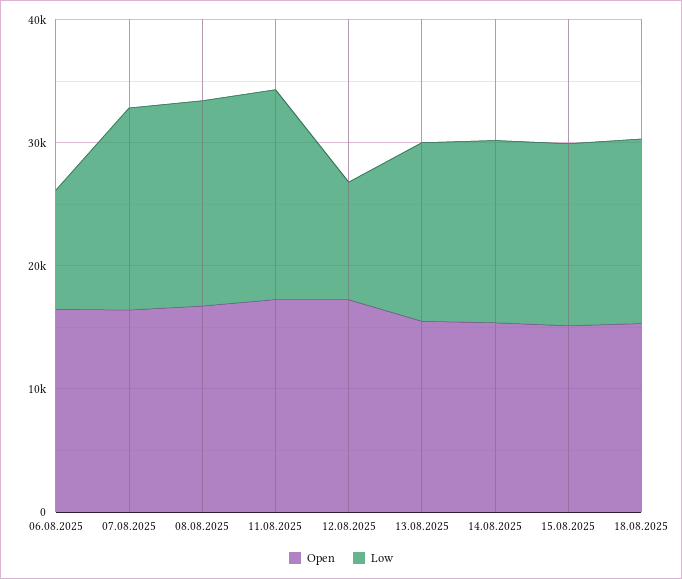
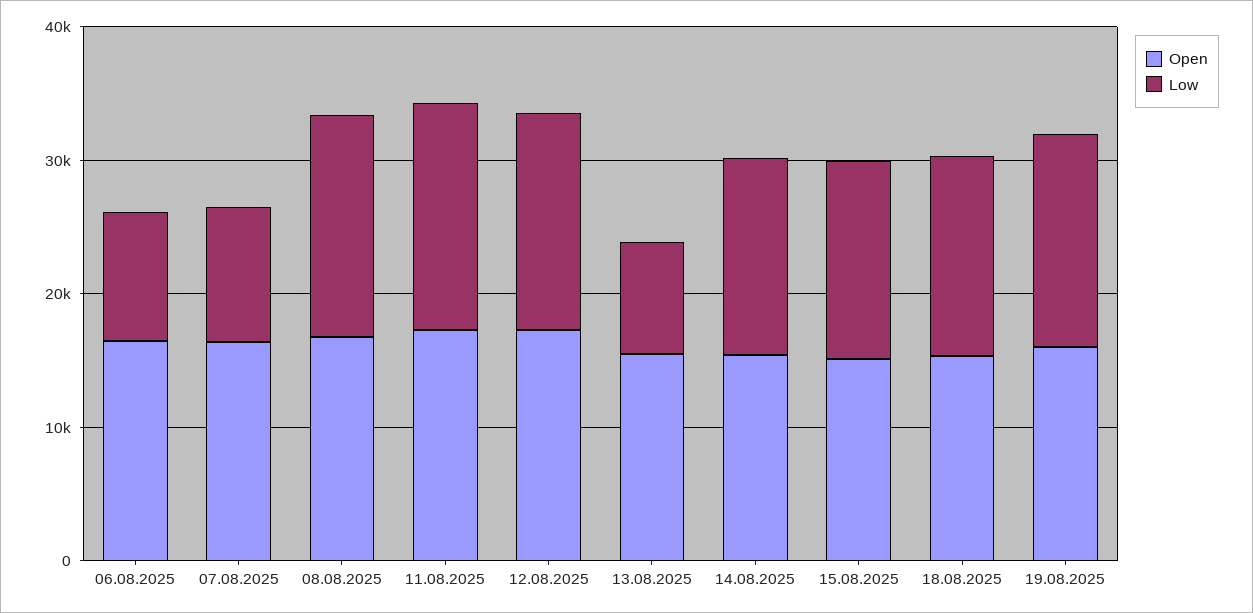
Low, 07.08.2025: 16000 -> 10000
Low, 12.08.2025: 10000 -> 16000
Low, 13.08.2025: 14000 -> 8000
Open, 19.08.2025: none -> 16000
Low, 19.08.2025: none -> 16000

